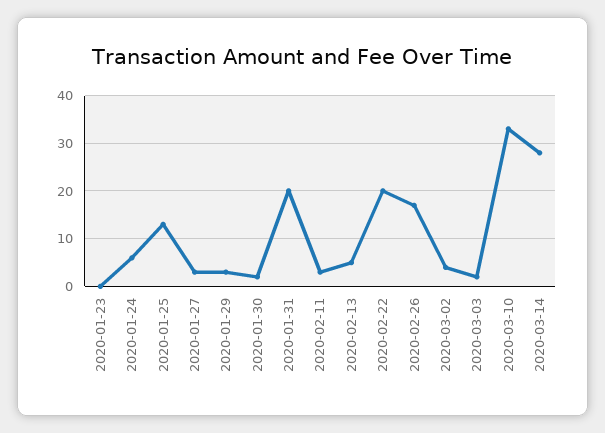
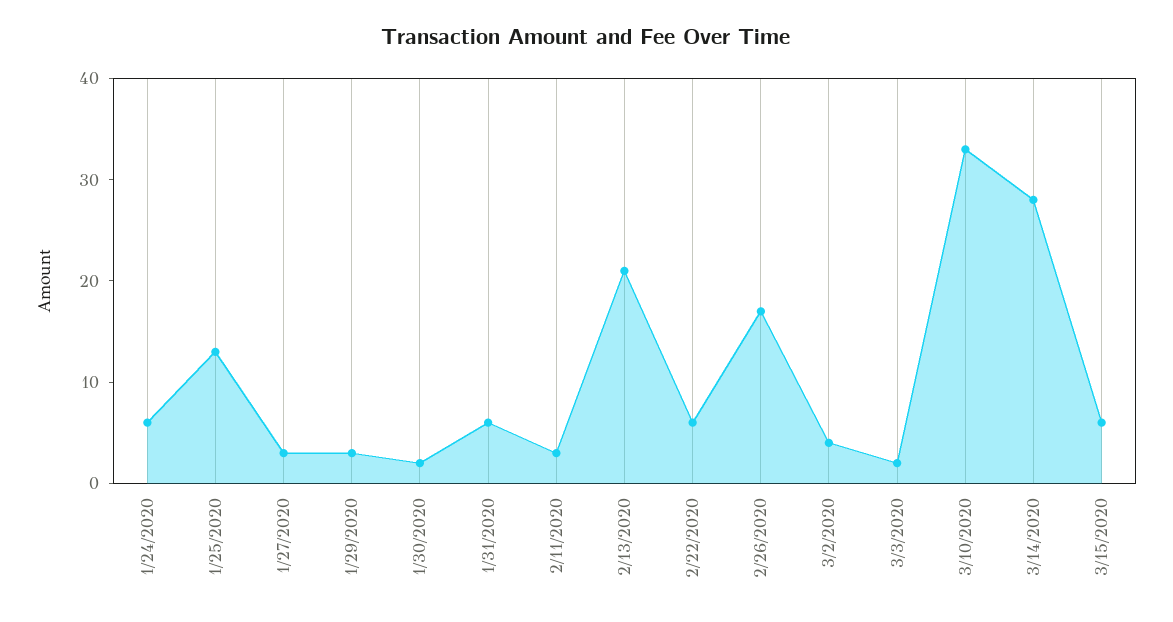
2020-01-23: 0 -> none
2020-01-31: 20 -> 6
2020-02-13: 5 -> 21
2020-02-22: 20 -> 6
3/15/2020: none -> 6

